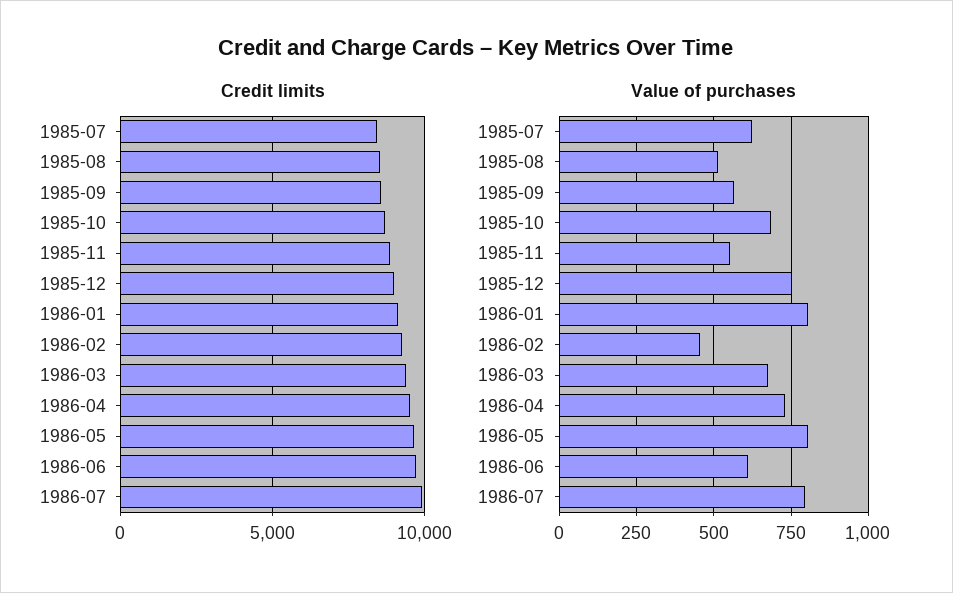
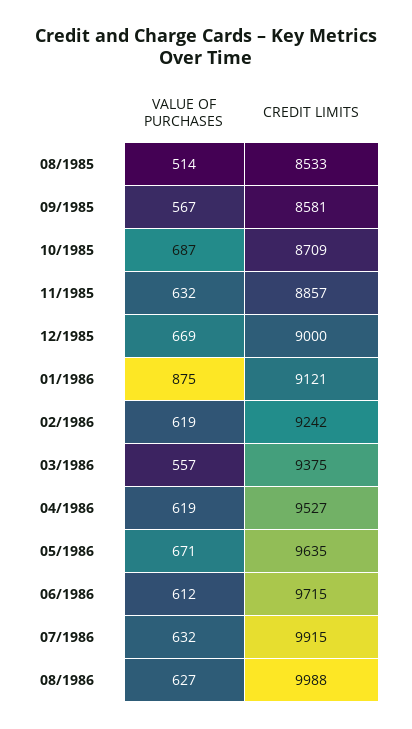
Credit limits, 1985-07: 8500 -> none
Value of purchases, 1985-07: 625 -> none
Value of purchases, 1985-11: 550 -> 632
Value of purchases, 1985-12: 750 -> 669
Value of purchases, 1986-01: 800 -> 875
Value of purchases, 1986-02: 450 -> 619
Value of purchases, 1986-03: 675 -> 557
Value of purchases, 1986-04: 725 -> 619
Value of purchases, 1986-05: 800 -> 671
Value of purchases, 1986-07: 800 -> 632
Value of purchases, 08/1986: none -> 627
Credit limits, 08/1986: none -> 9988

